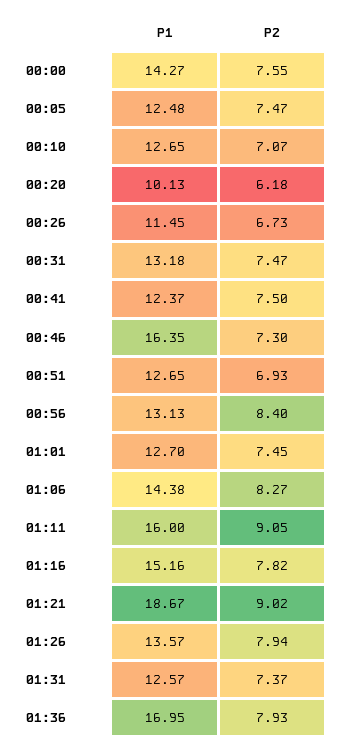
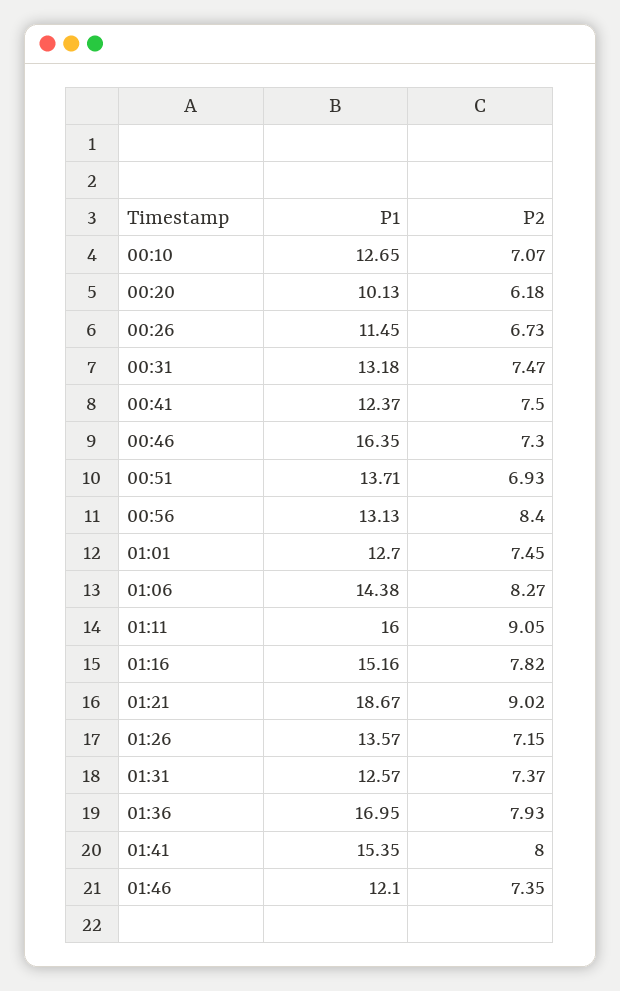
P1, 00:00: 14.27 -> none
P2, 00:00: 7.55 -> none
P1, 00:05: 12.48 -> none
P2, 00:05: 7.47 -> none
P1, 00:51: 12.65 -> 13.71
P2, 01:26: 7.94 -> 7.15
P1, 01:41: none -> 15.35
P2, 01:41: none -> 8
P1, 01:46: none -> 12.1
P2, 01:46: none -> 7.35

